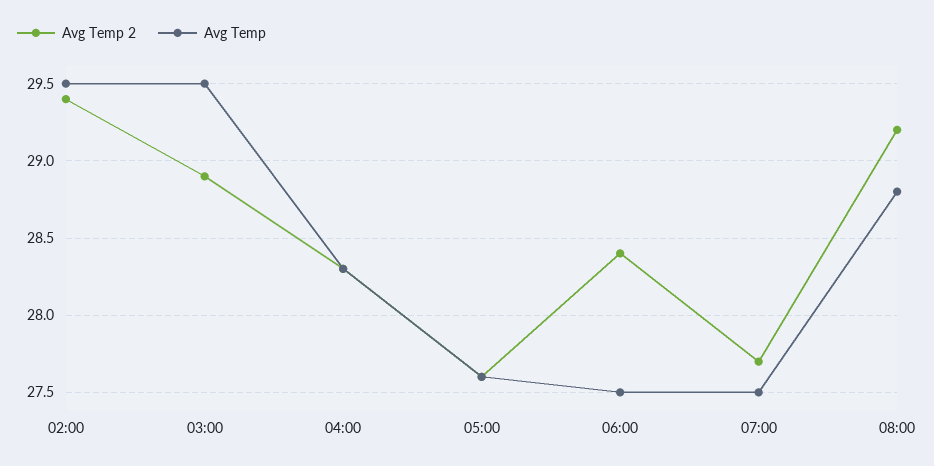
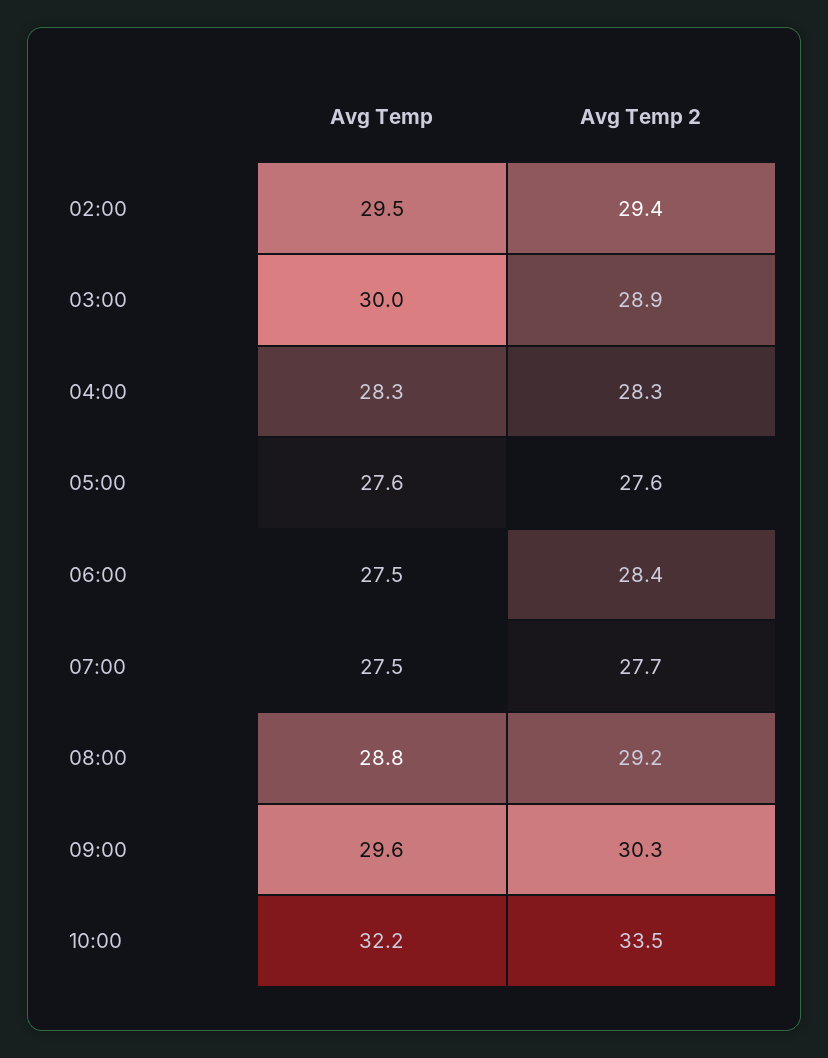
Avg Temp, 03:00: 29.5 -> 30
Avg Temp, 09:00: none -> 29.6
Avg Temp 2, 09:00: none -> 30.3
Avg Temp, 10:00: none -> 32.2
Avg Temp 2, 10:00: none -> 33.5

